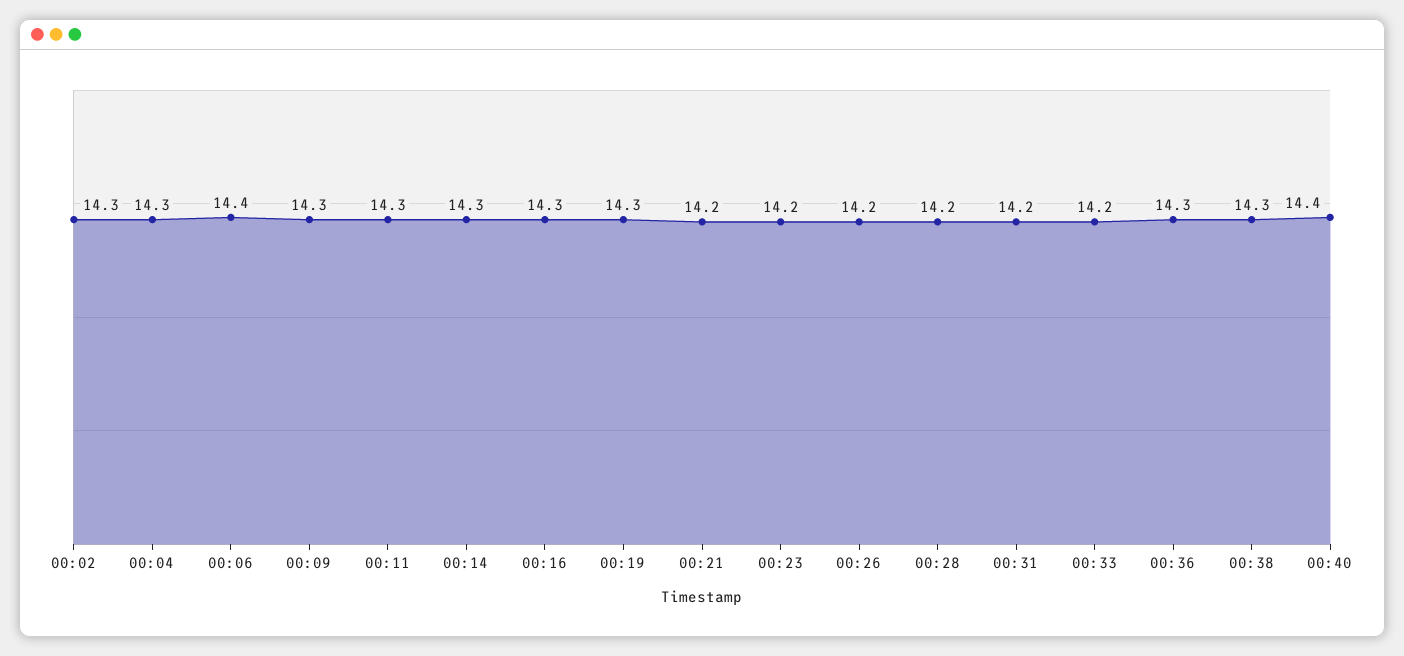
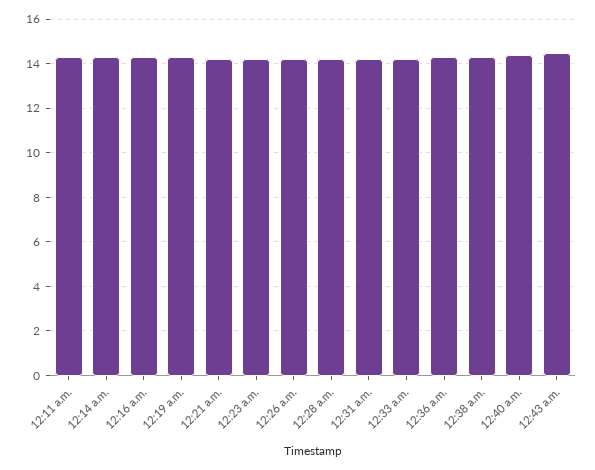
00:02: 14.3 -> none
00:04: 14.3 -> none
00:06: 14.4 -> none
00:09: 14.3 -> none
12:43 a.m.: none -> 14.5

